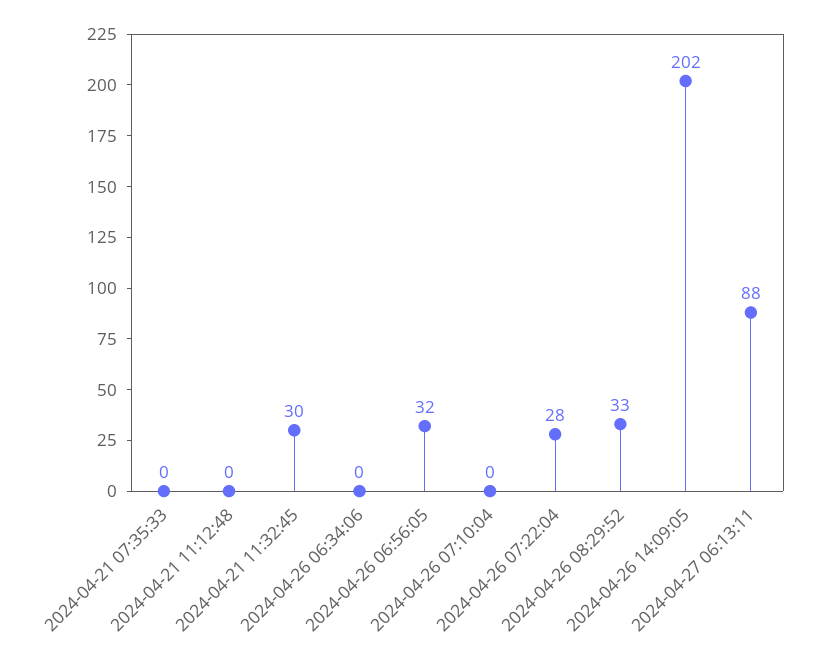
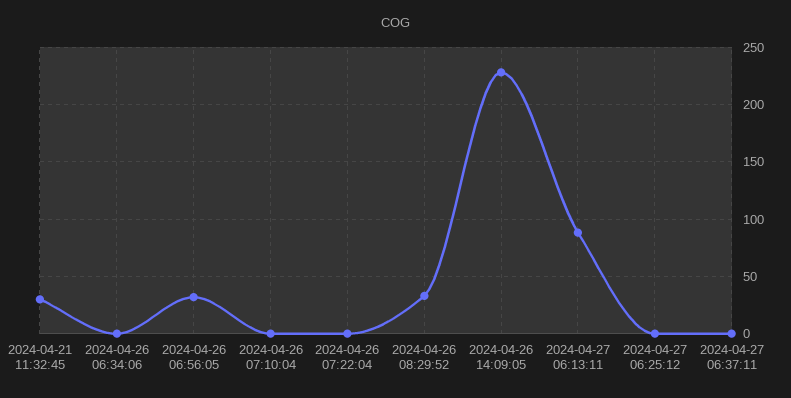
2024-04-21 07:35:33: 0 -> none
2024-04-21 11:12:48: 0 -> none
2024-04-26 07:22:04: 28 -> 0
2024-04-26 14:09:05: 202 -> 230
2024-04-27 06:25:12: none -> 0
2024-04-27 06:37:11: none -> 0

